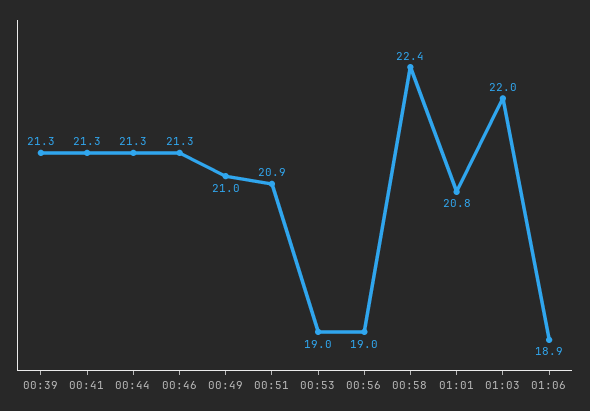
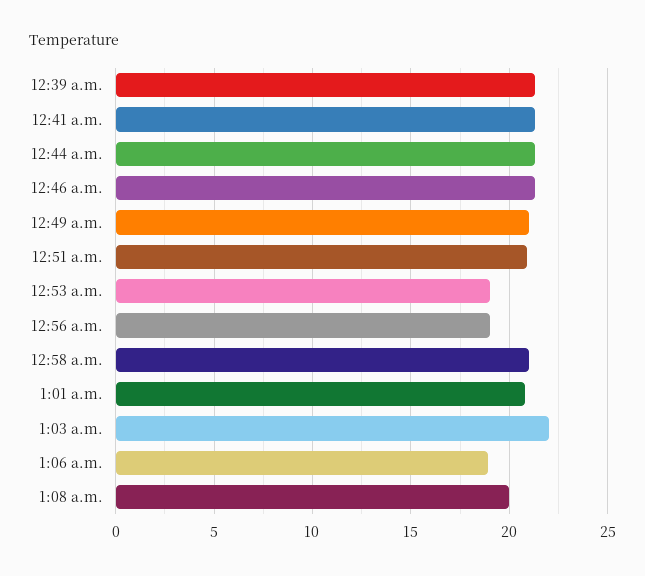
00:58: 22.4 -> 21
1:08 a.m.: none -> 20

